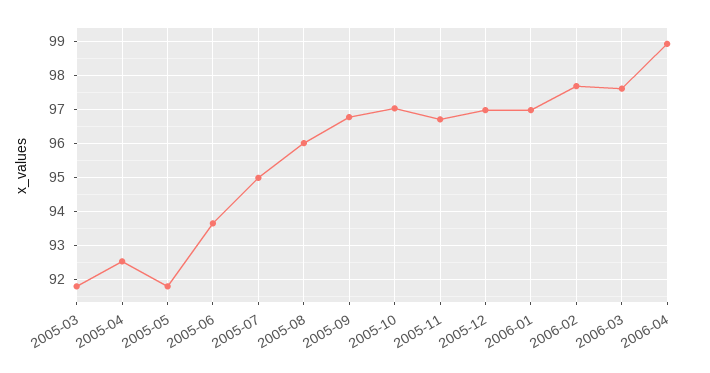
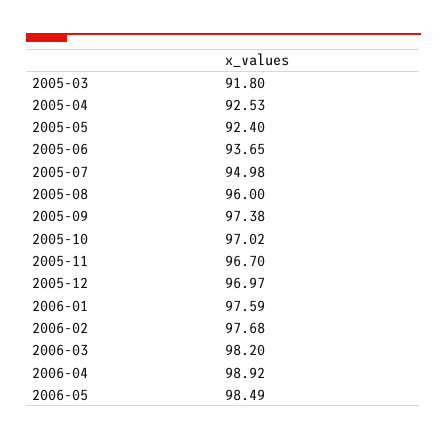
2005-05: 91.8 -> 92.4
2005-09: 96.8 -> 97.38
2006-01: 97 -> 97.59
2006-03: 97.6 -> 98.2
2006-05: none -> 98.49

